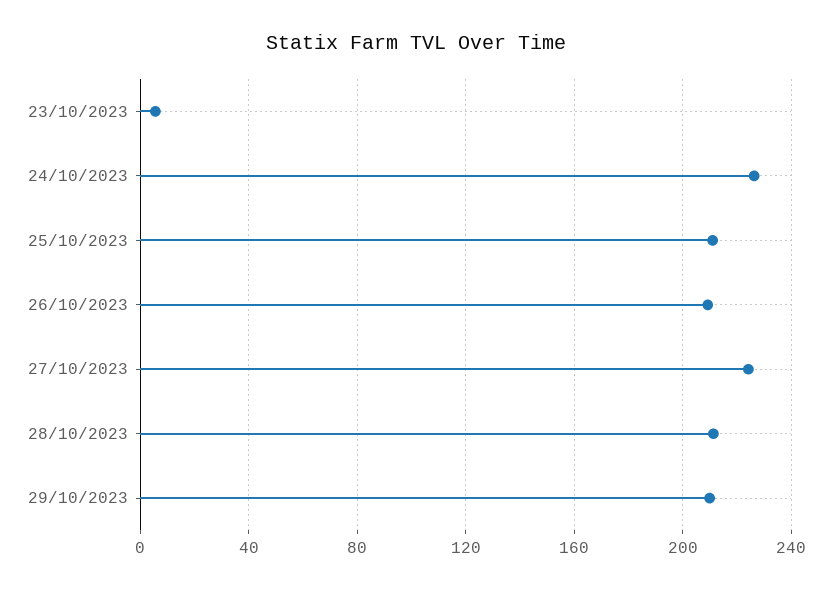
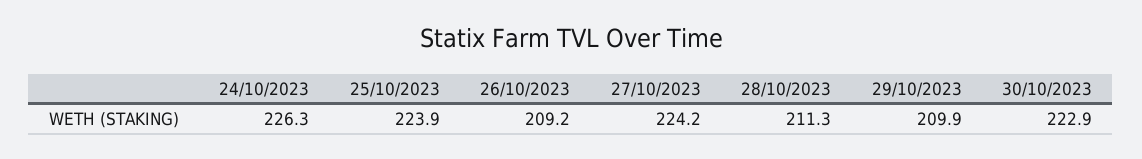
23/10/2023: 5 -> none
25/10/2023: 210 -> 223.9
30/10/2023: none -> 222.9

